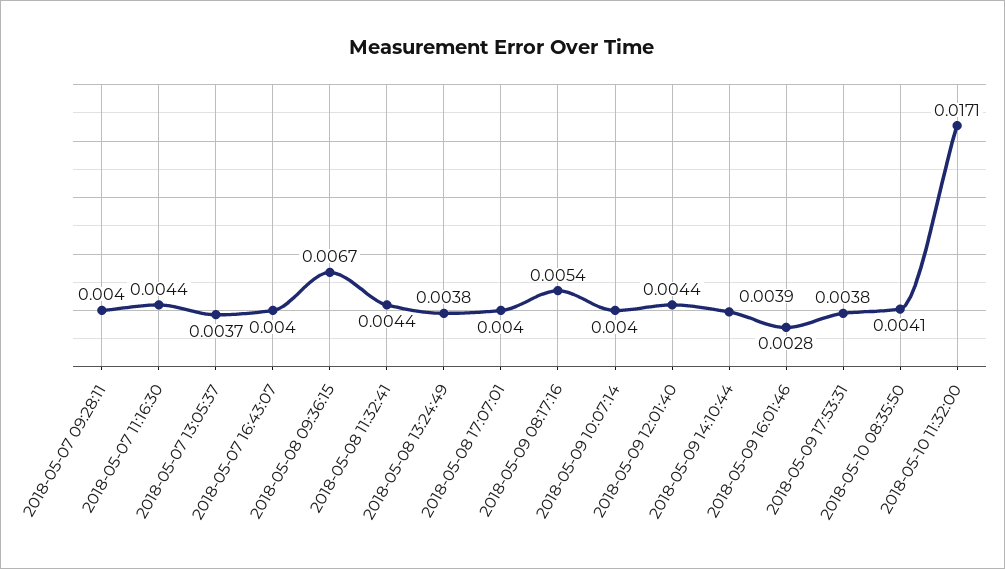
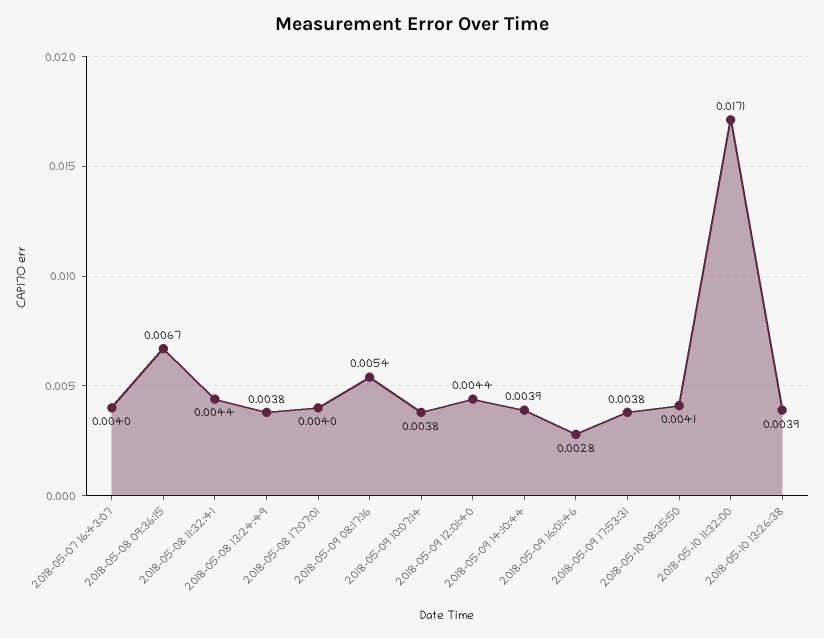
2018-05-07 09:28:11: 0.004 -> none
2018-05-07 11:16:30: 0.0044 -> none
2018-05-07 13:05:37: 0.0037 -> none
2018-05-09 10:07:14: 0.004 -> 0.0038
2018-05-10 13:26:38: none -> 0.0039

